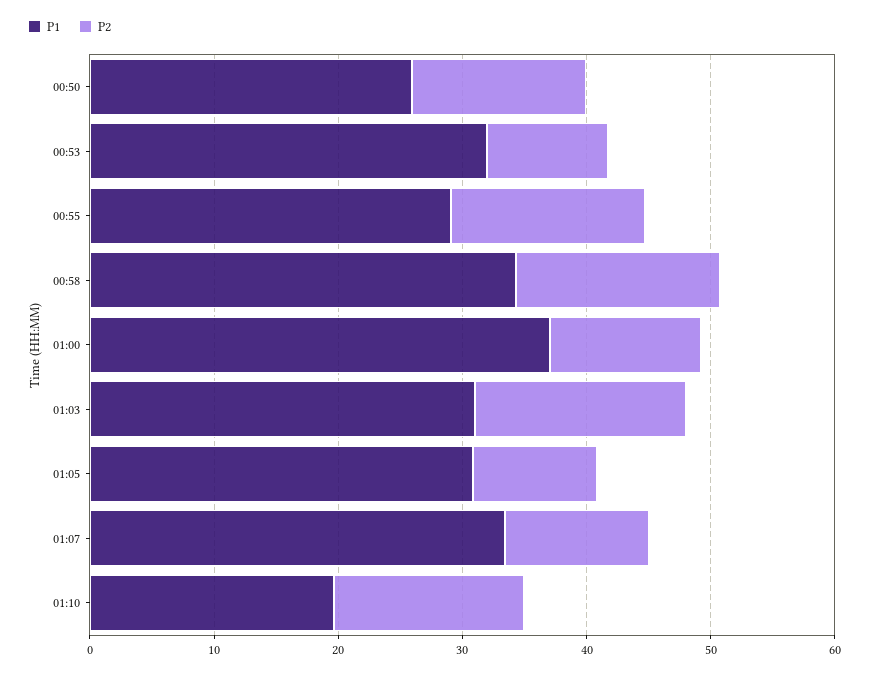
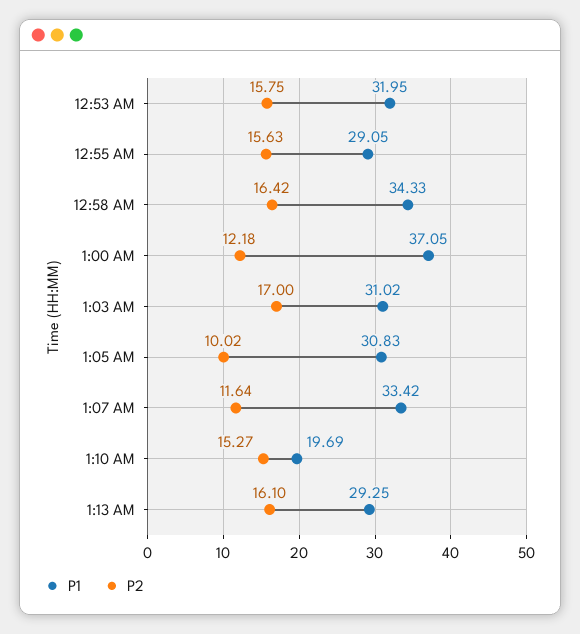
P1, 00:50: 26 -> none
P2, 00:50: 14 -> none
P2, 00:53: 10 -> 15.75
P1, 1:13 AM: none -> 29.25
P2, 1:13 AM: none -> 16.1

